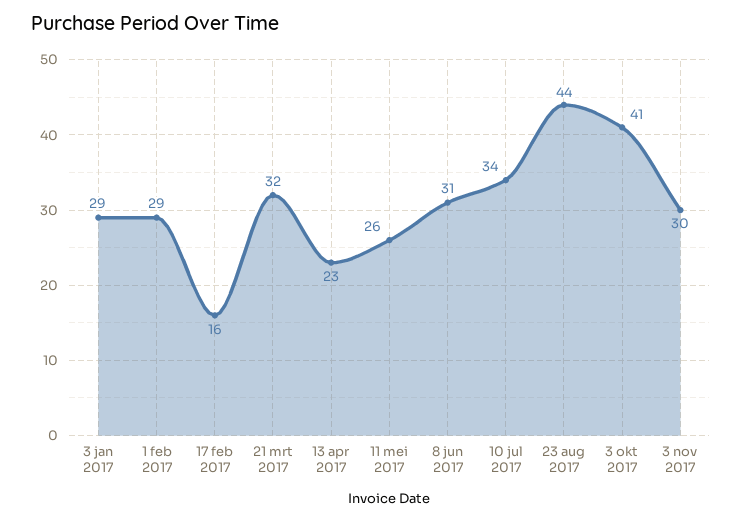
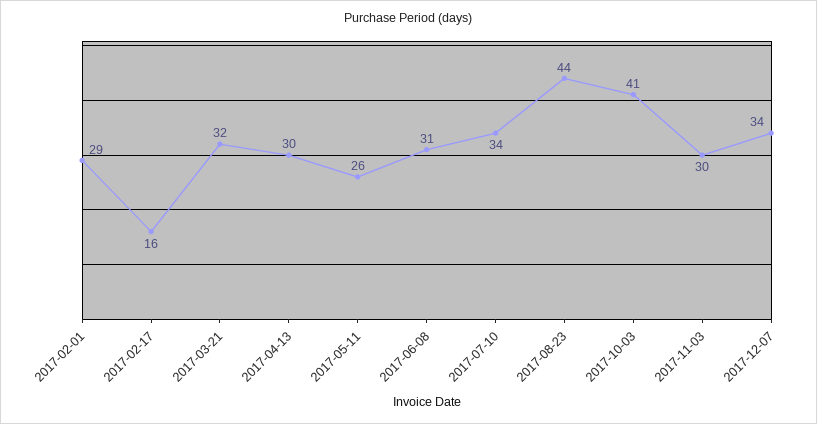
3 jan 2017: 29 -> none
13 apr 2017: 23 -> 30
2017-12-07: none -> 34

